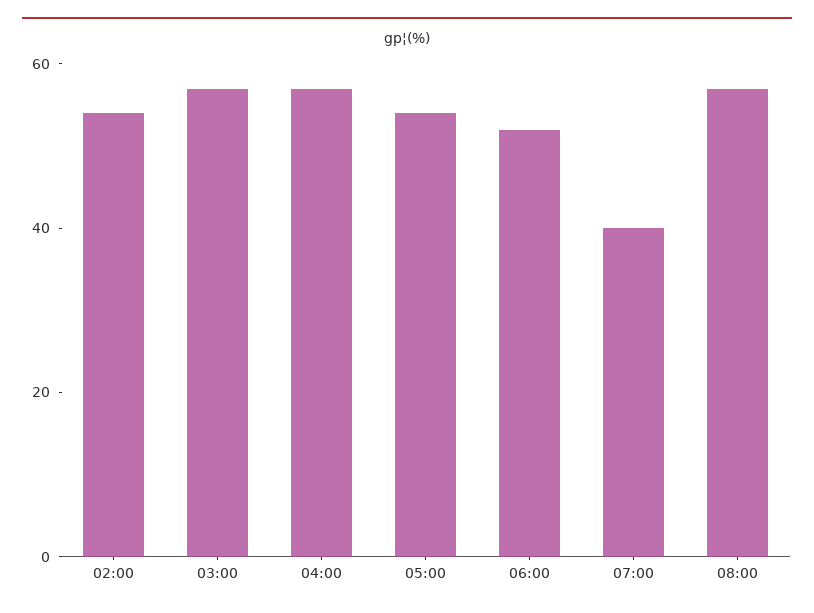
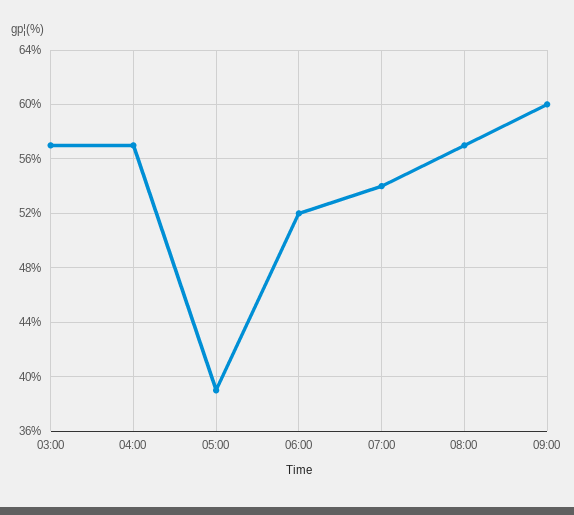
02:00: 55 -> none
05:00: 55 -> 39
07:00: 40 -> 54
09:00: none -> 60

